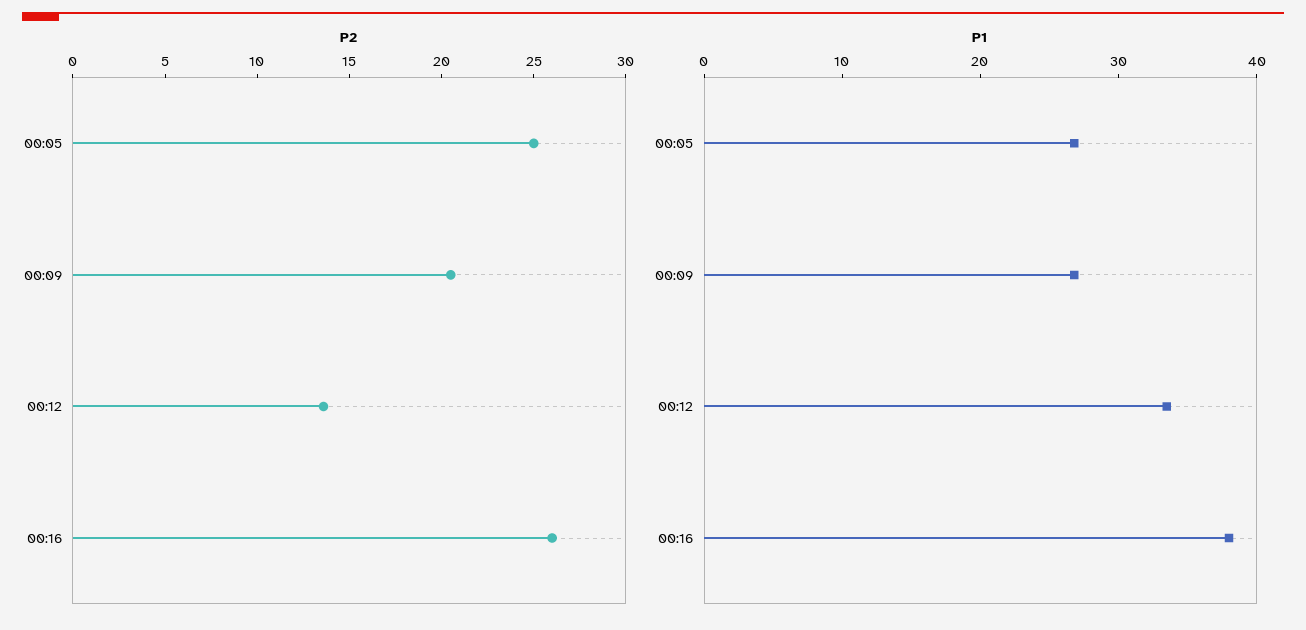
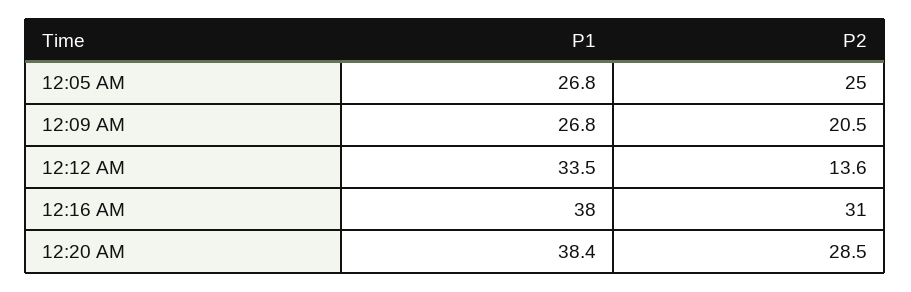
P2, 00:16: 26 -> 31
P1, 12:20 AM: none -> 38.4
P2, 12:20 AM: none -> 28.5

